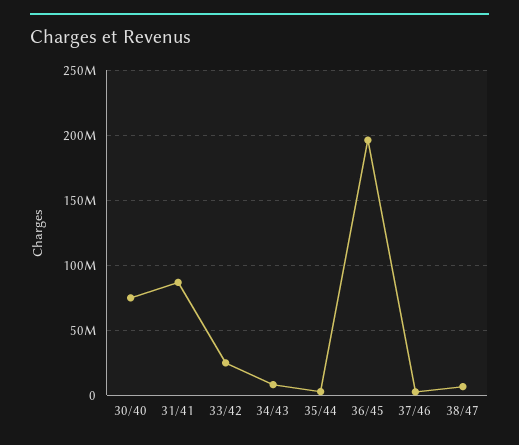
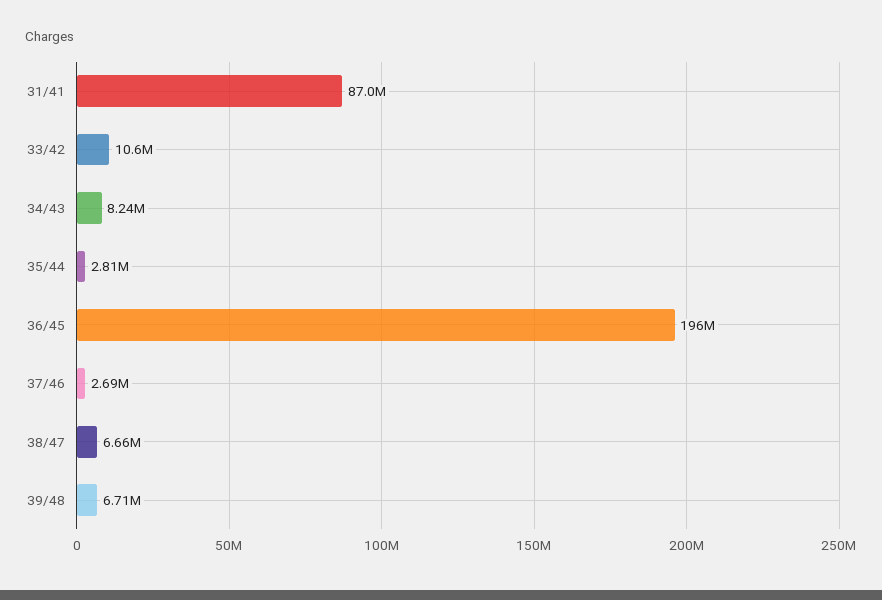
30/40: 75000000 -> none
33/42: 25000000 -> 10600000
39/48: none -> 6710000

